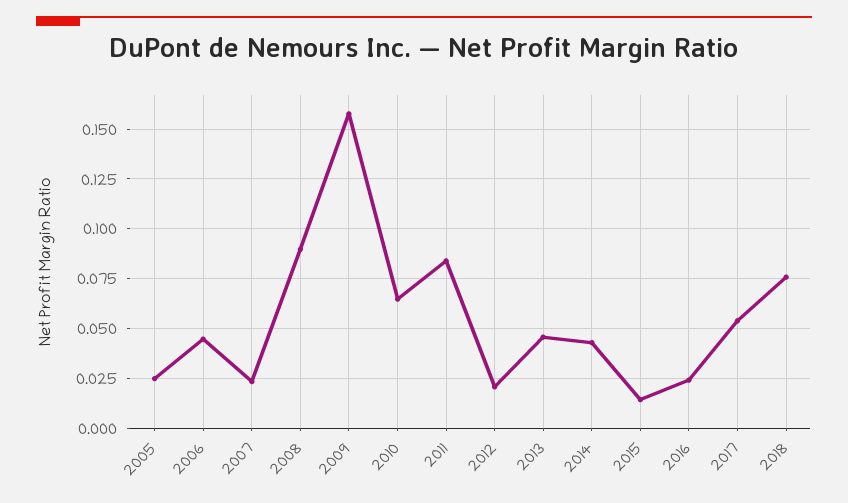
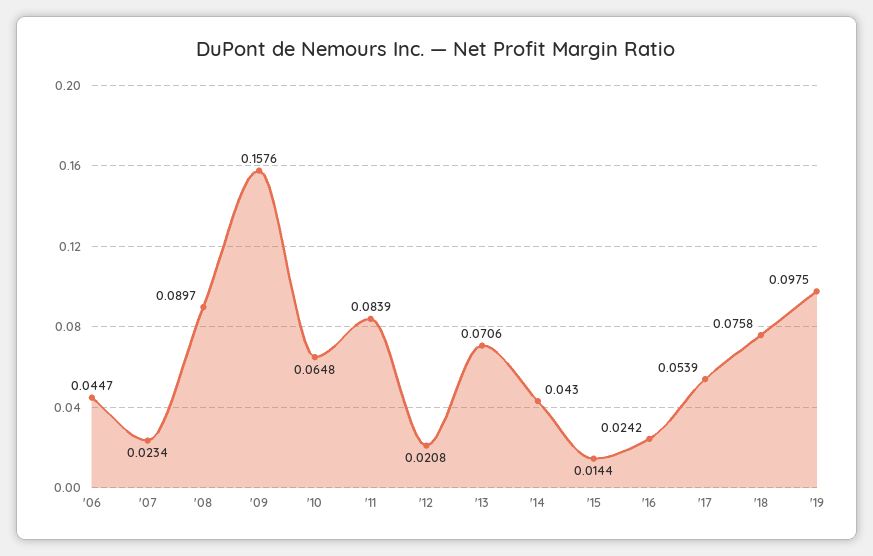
2005: 0.025 -> none
2013: 0.045 -> 0.0706
'19: none -> 0.0975

